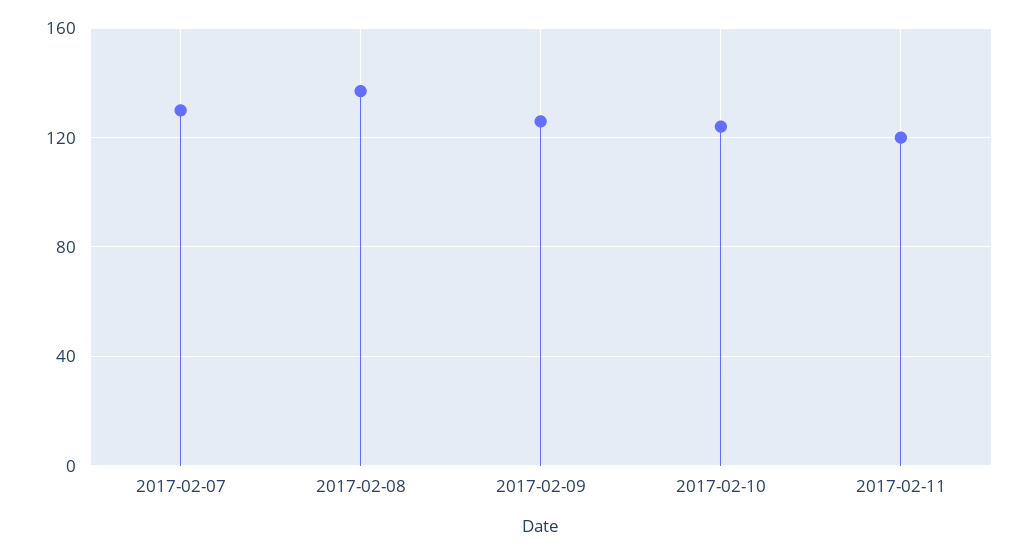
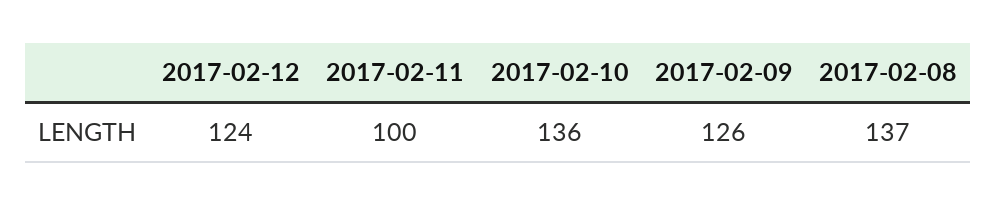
2017-02-07: 130 -> none
2017-02-10: 125 -> 136
2017-02-11: 120 -> 100
2017-02-12: none -> 124

